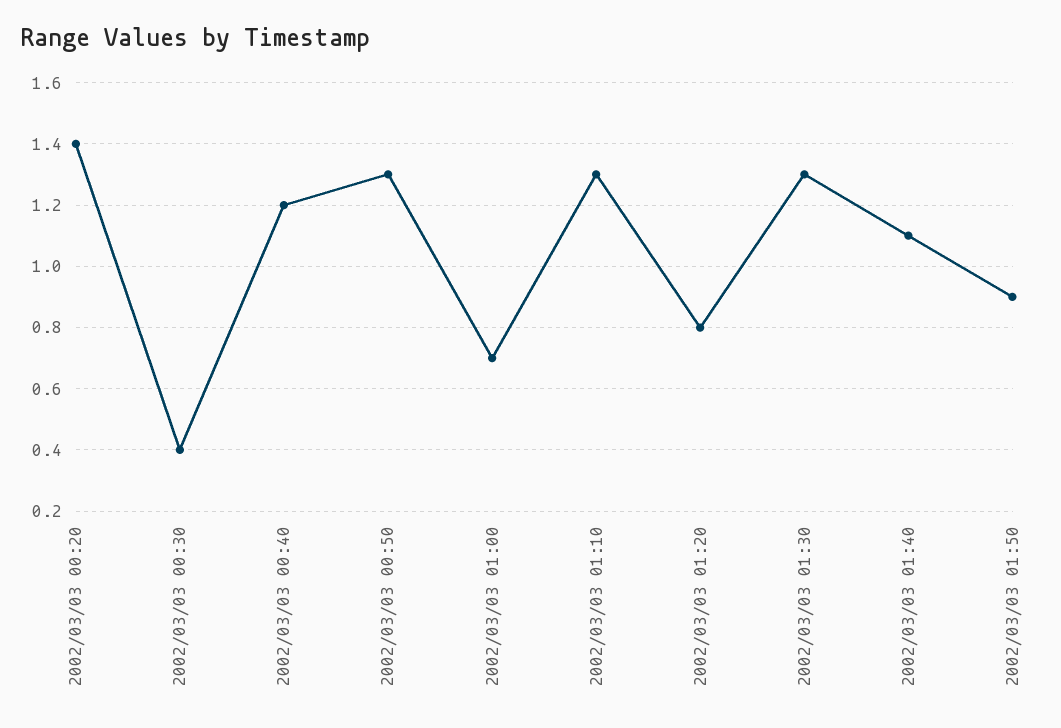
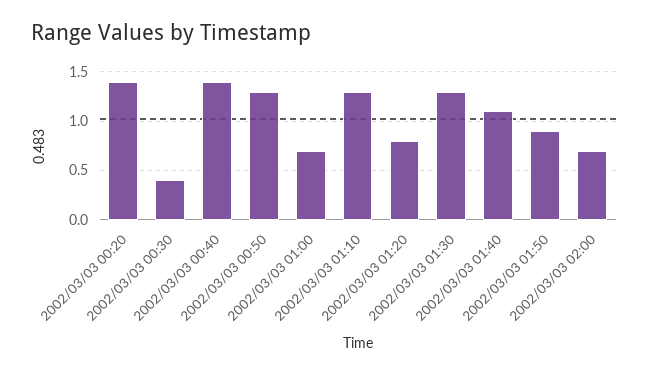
2002/03/03 00:40: 1.2 -> 1.4
2002/03/03 02:00: none -> 0.7

